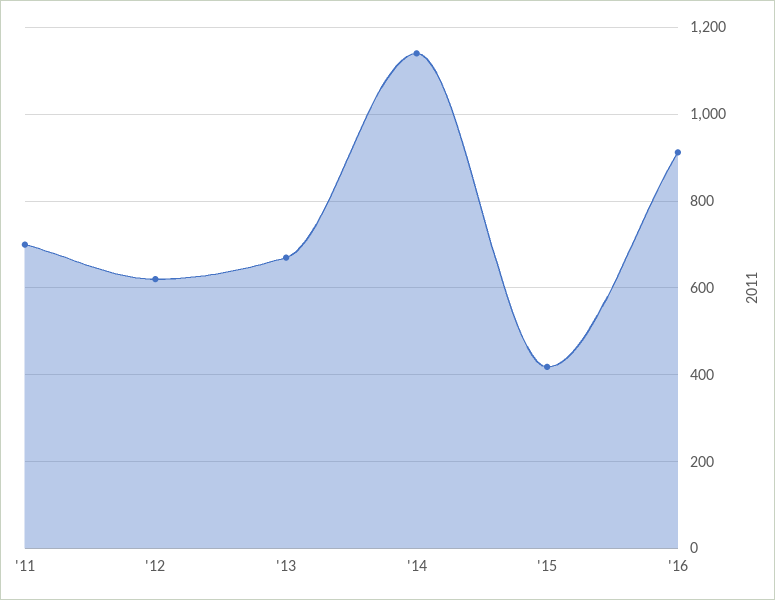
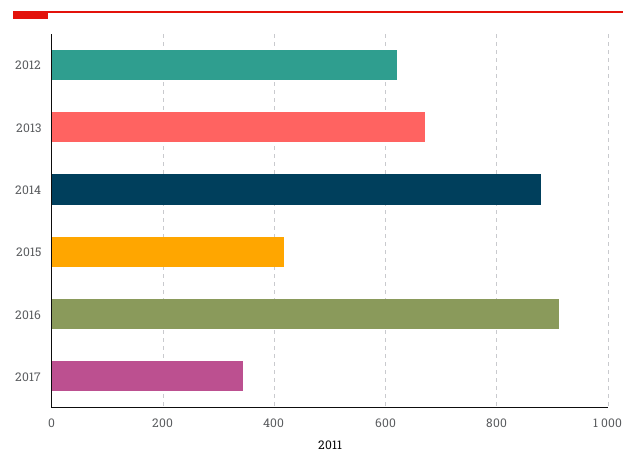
'11: 700 -> none
'14: 1140 -> 880
2017: none -> 340

